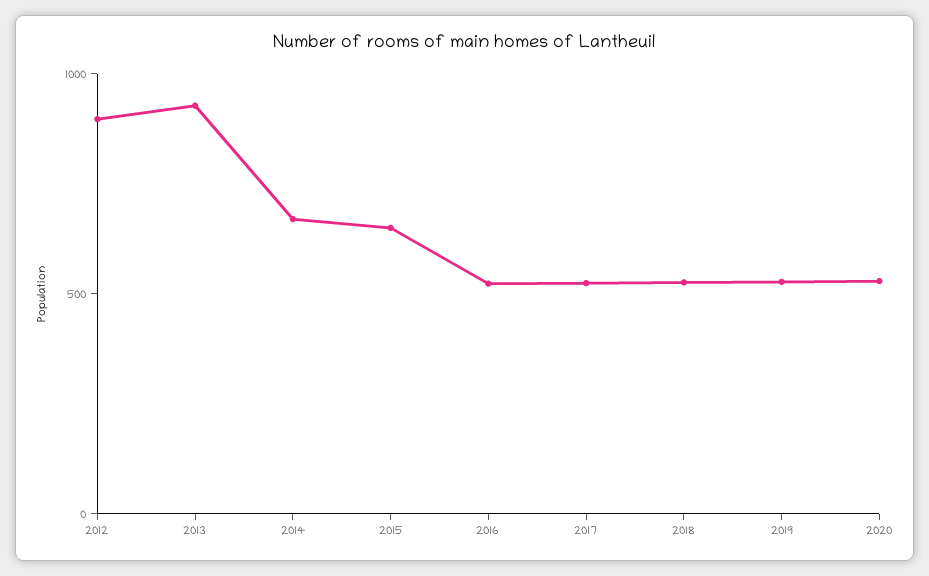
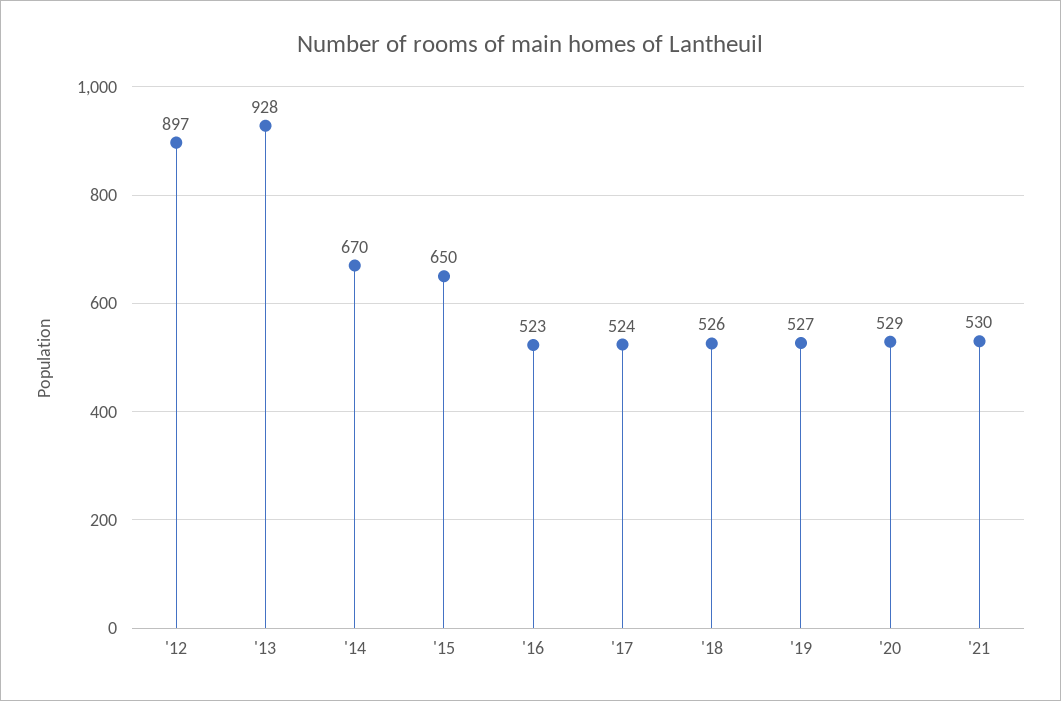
'21: none -> 530

